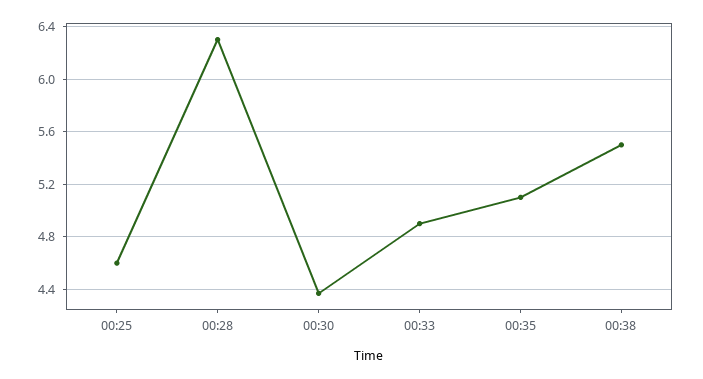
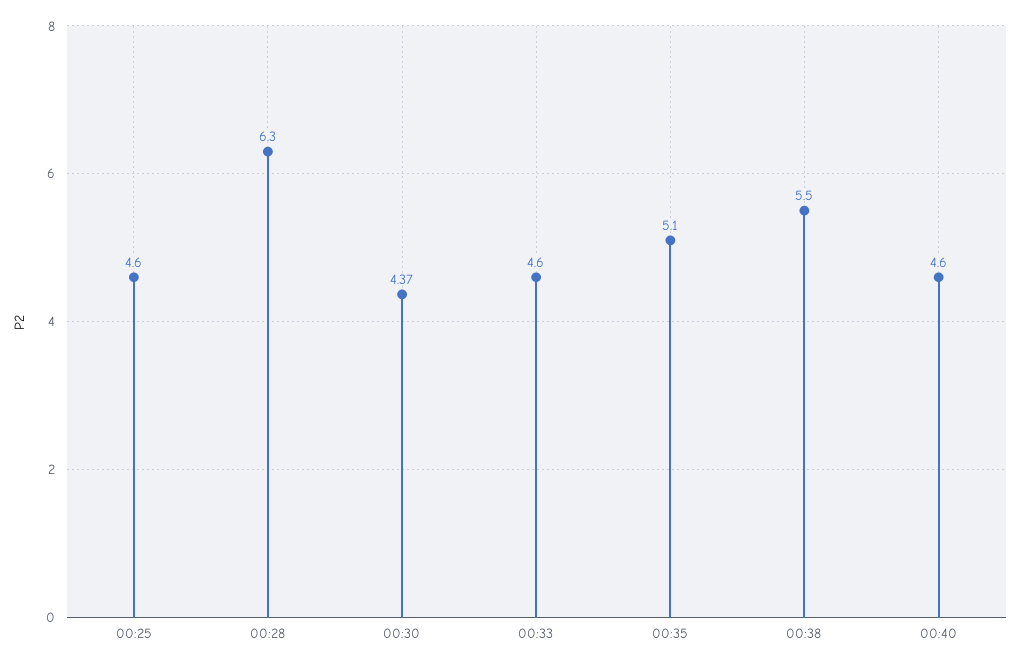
00:33: 4.9 -> 4.6
00:40: none -> 4.6

